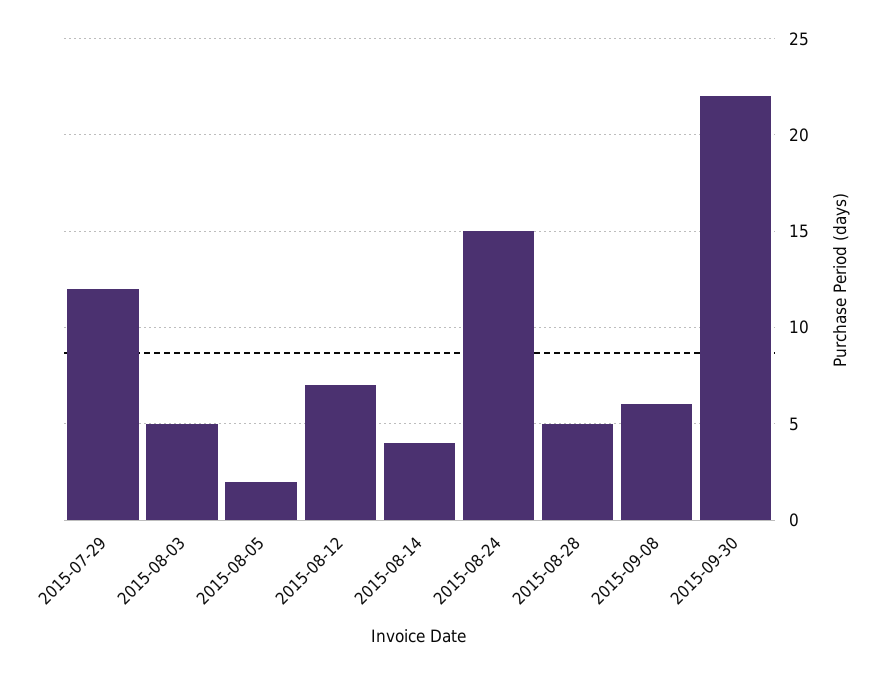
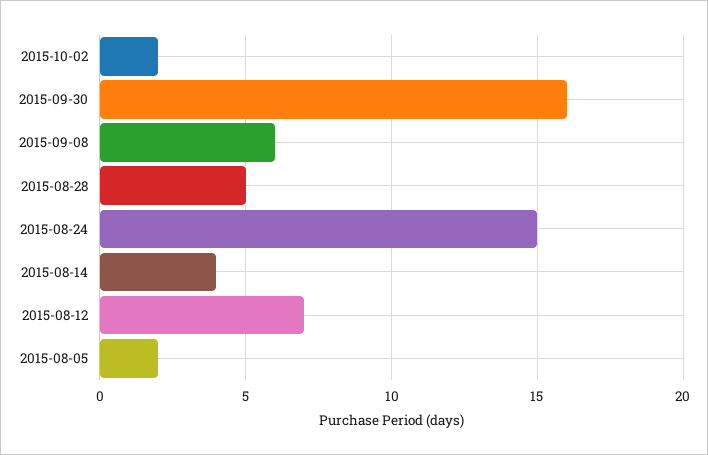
2015-07-29: 12 -> none
2015-08-03: 5 -> none
2015-09-30: 22 -> 16
2015-10-02: none -> 2

